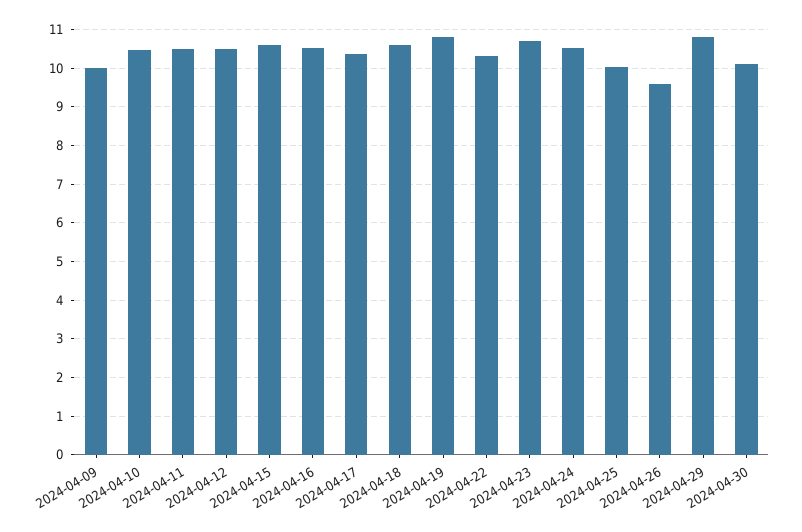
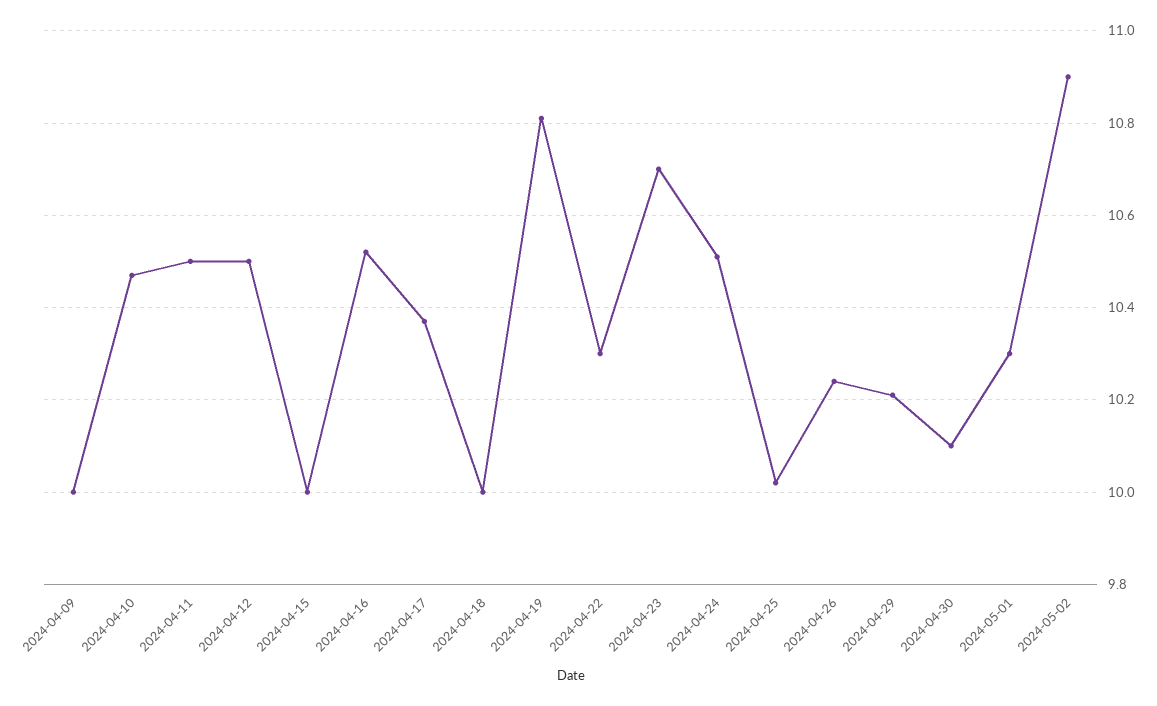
2024-04-15: 10.6 -> 10
2024-04-18: 10.6 -> 10
2024-04-26: 9.6 -> 10.25
2024-04-29: 10.8 -> 10.2
2024-05-01: none -> 10.3
2024-05-02: none -> 10.9

